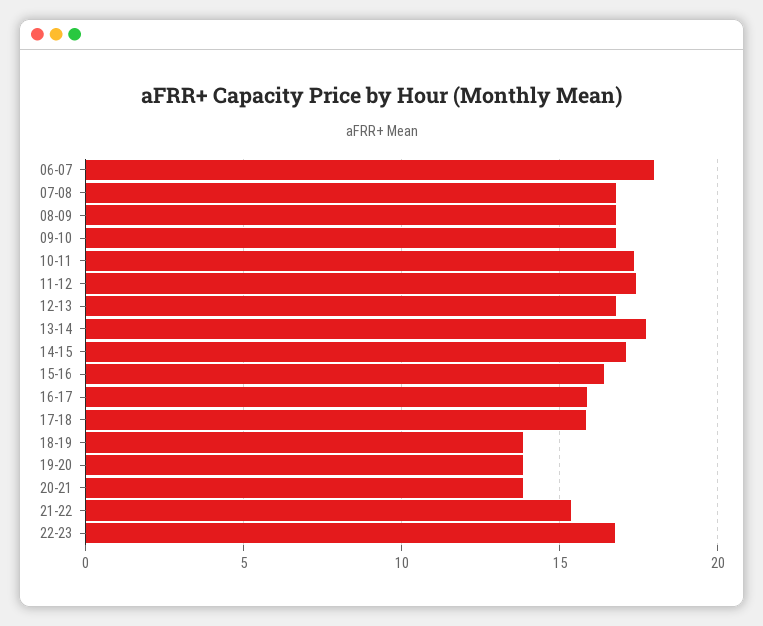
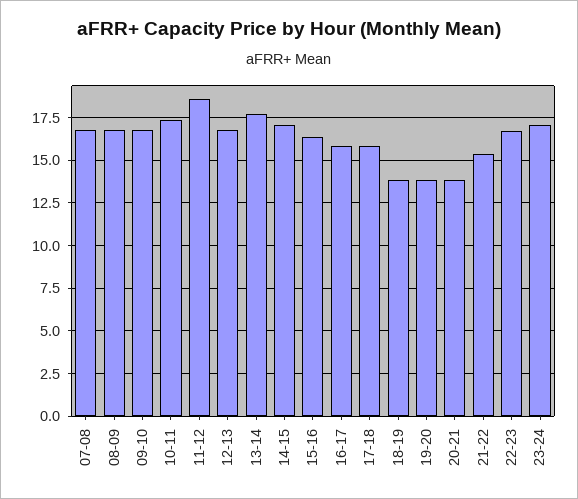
06-07: 18 -> none
11-12: 17.5 -> 18.5
23-24: none -> 17

